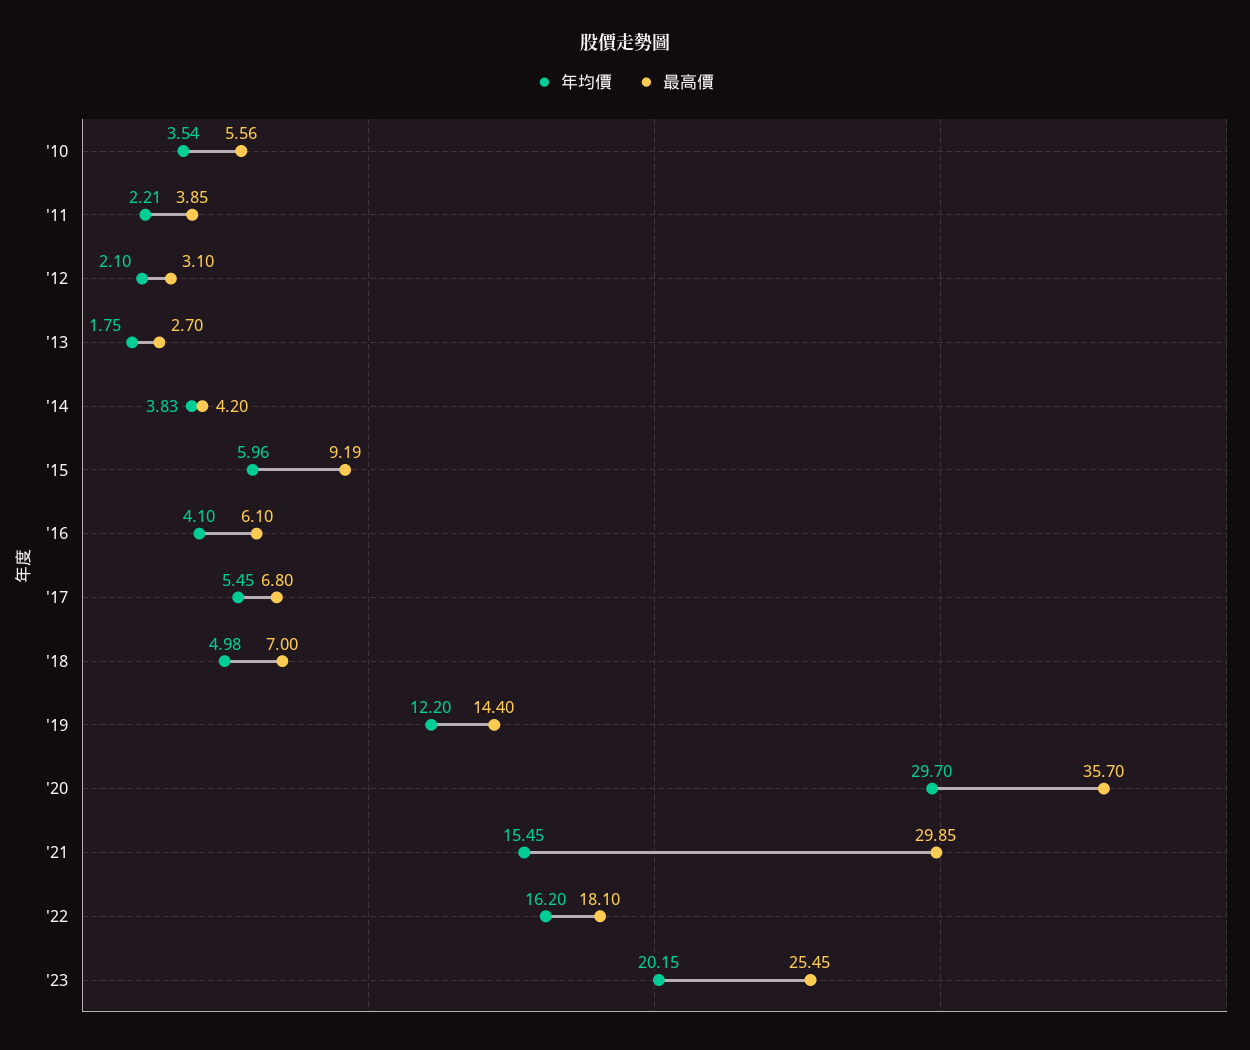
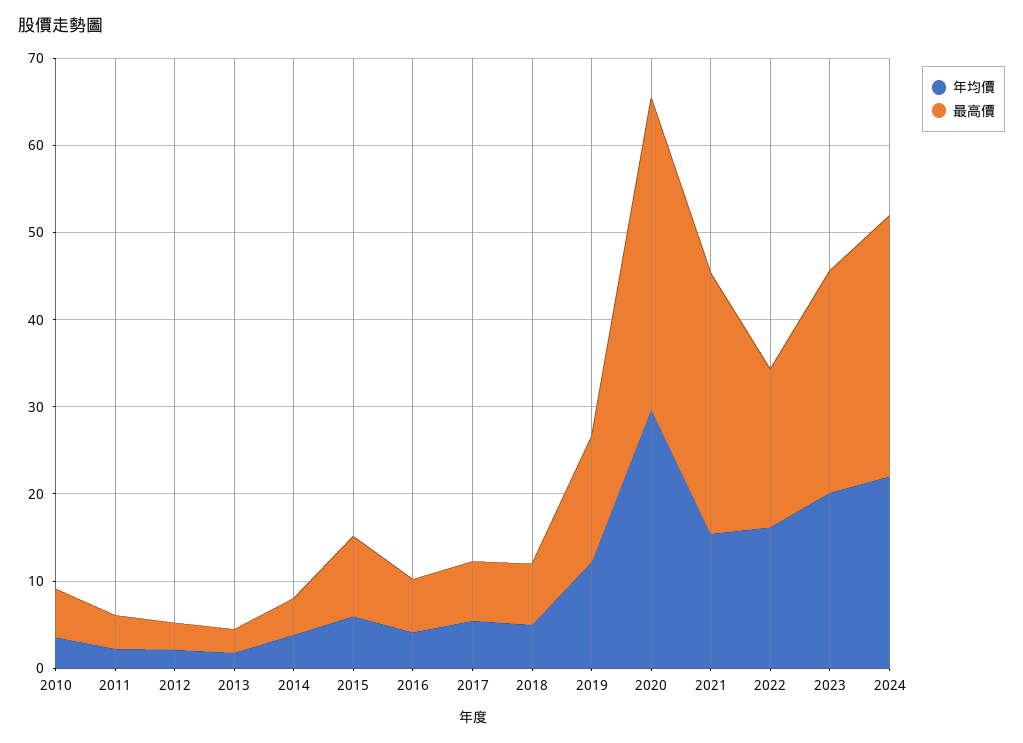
年均價, 2024: none -> 22
最高價, 2024: none -> 30

